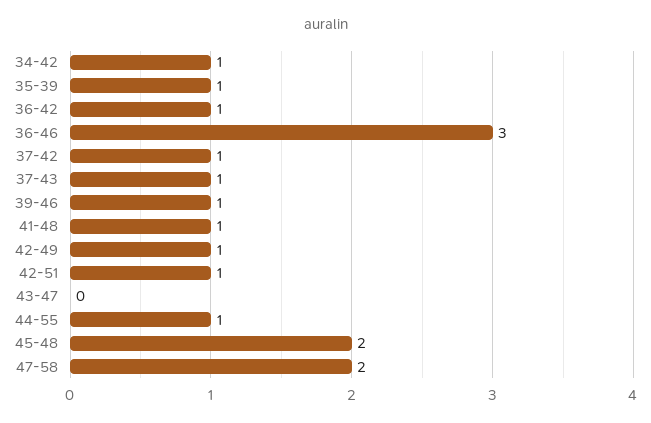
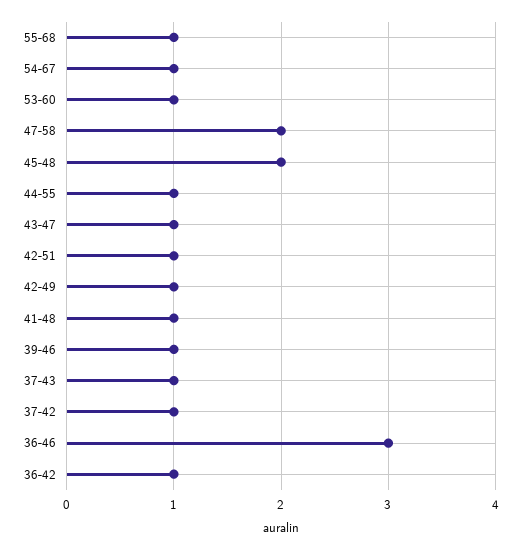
34-42: 1 -> none
35-39: 1 -> none
43-47: 0 -> 1
55-68: none -> 1
54-67: none -> 1
53-60: none -> 1

